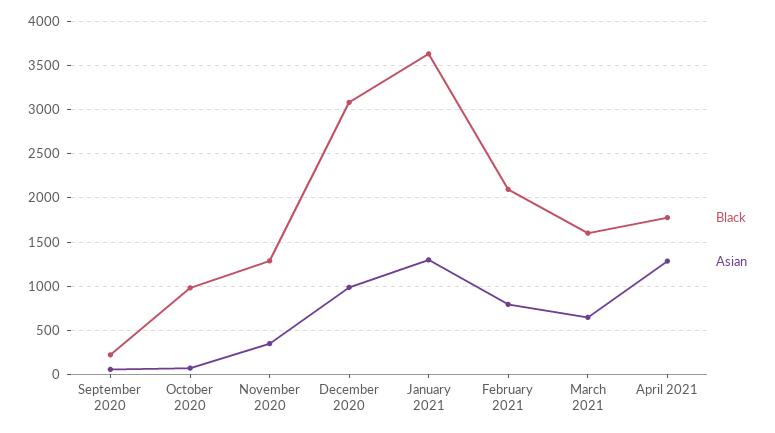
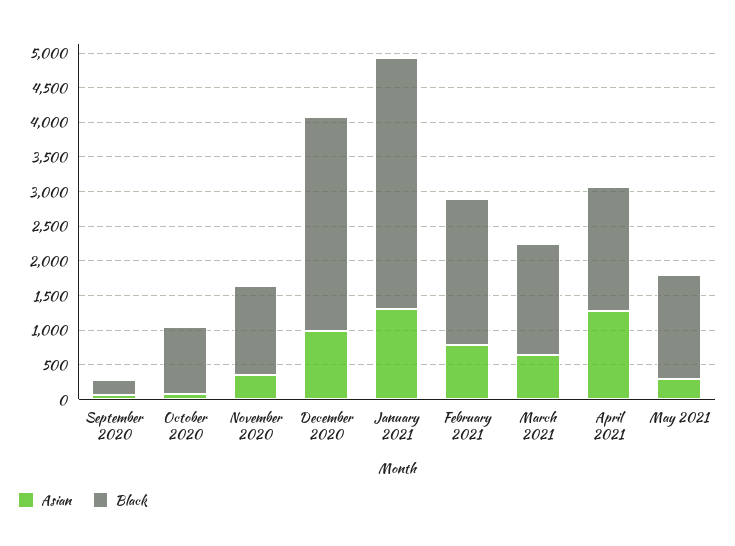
Asian, May 2021: none -> 250
Black, May 2021: none -> 1500

